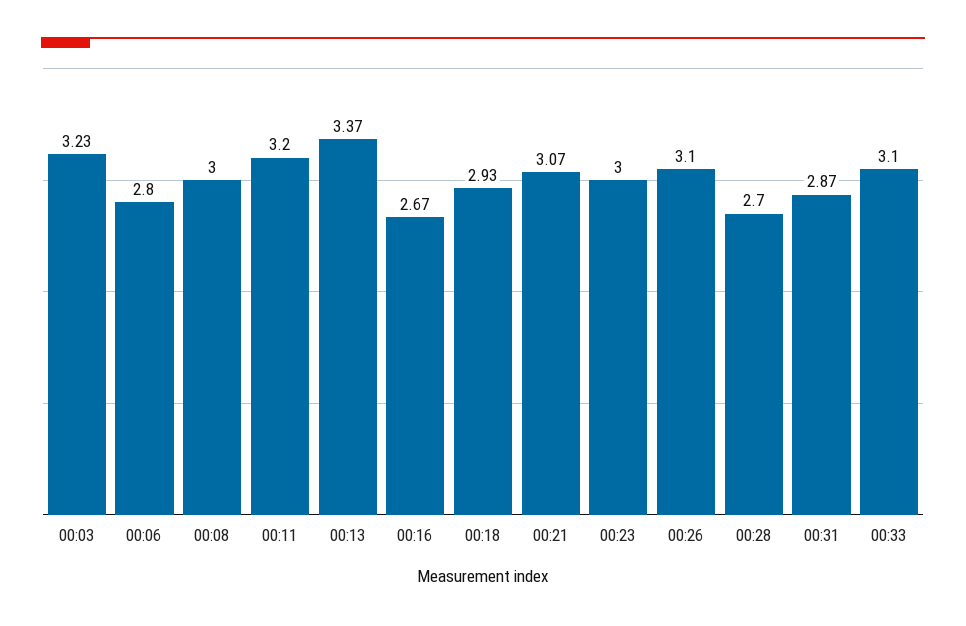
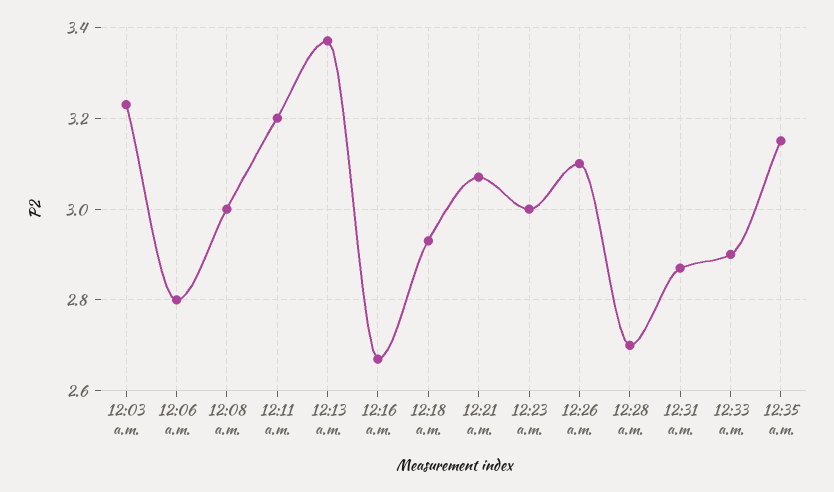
00:33: 3.1 -> 2.9
12:35 a.m.: none -> 3.15

